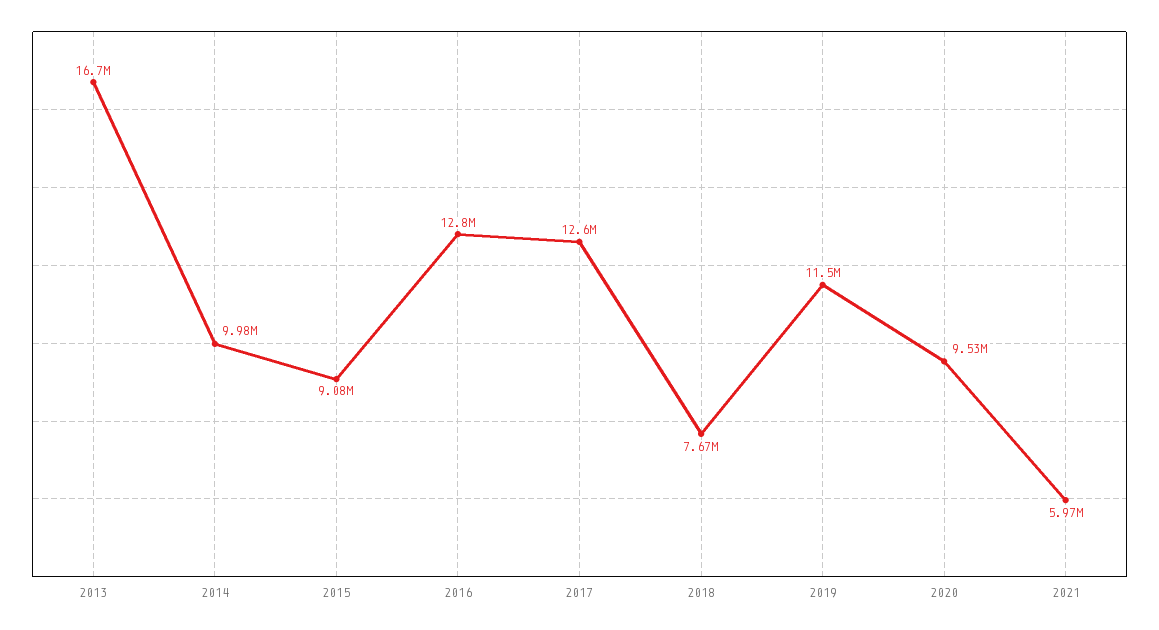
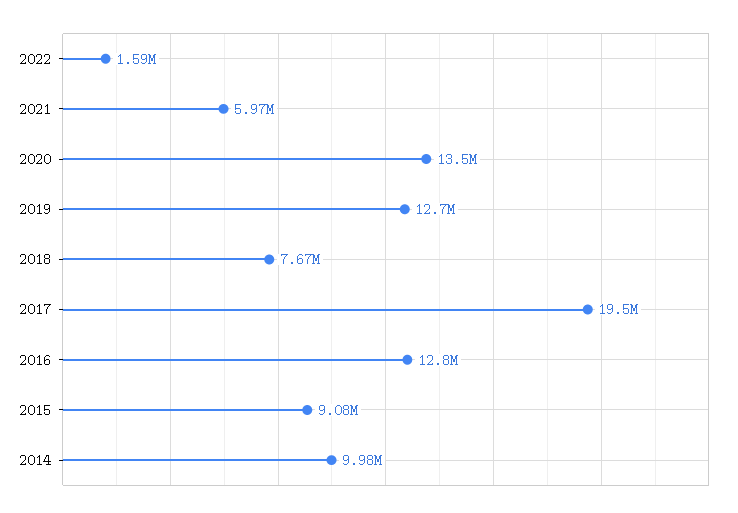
2013: 16700000 -> none
2017: 12600000 -> 19500000
2019: 11500000 -> 12700000
2020: 9530000 -> 13500000
2022: none -> 1590000

